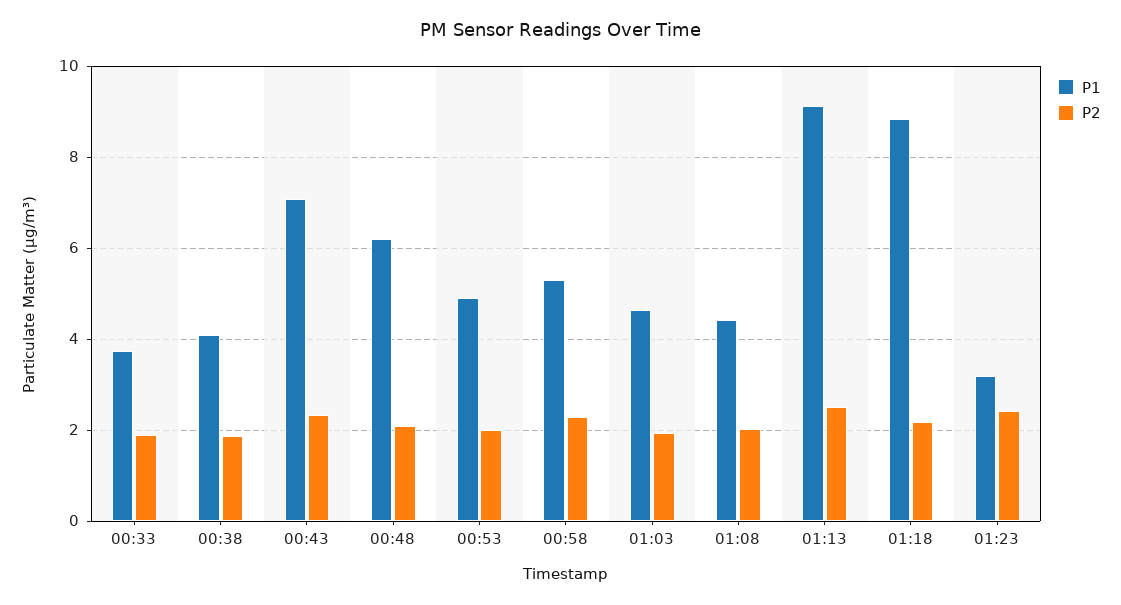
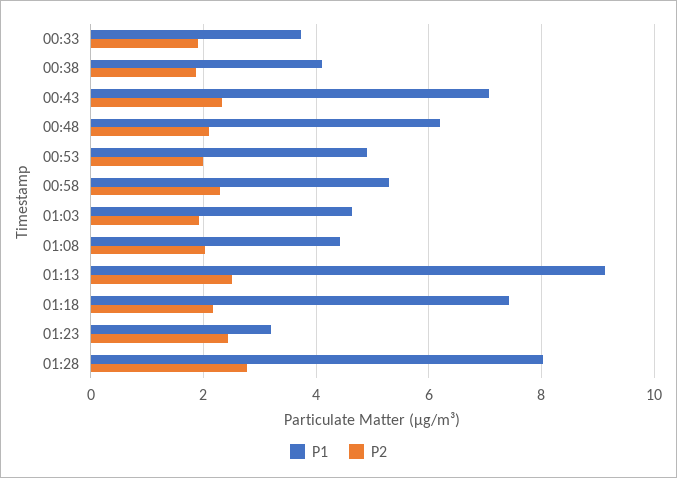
P1, 01:18: 8.8 -> 7.4
P1, 01:28: none -> 8
P2, 01:28: none -> 2.8

